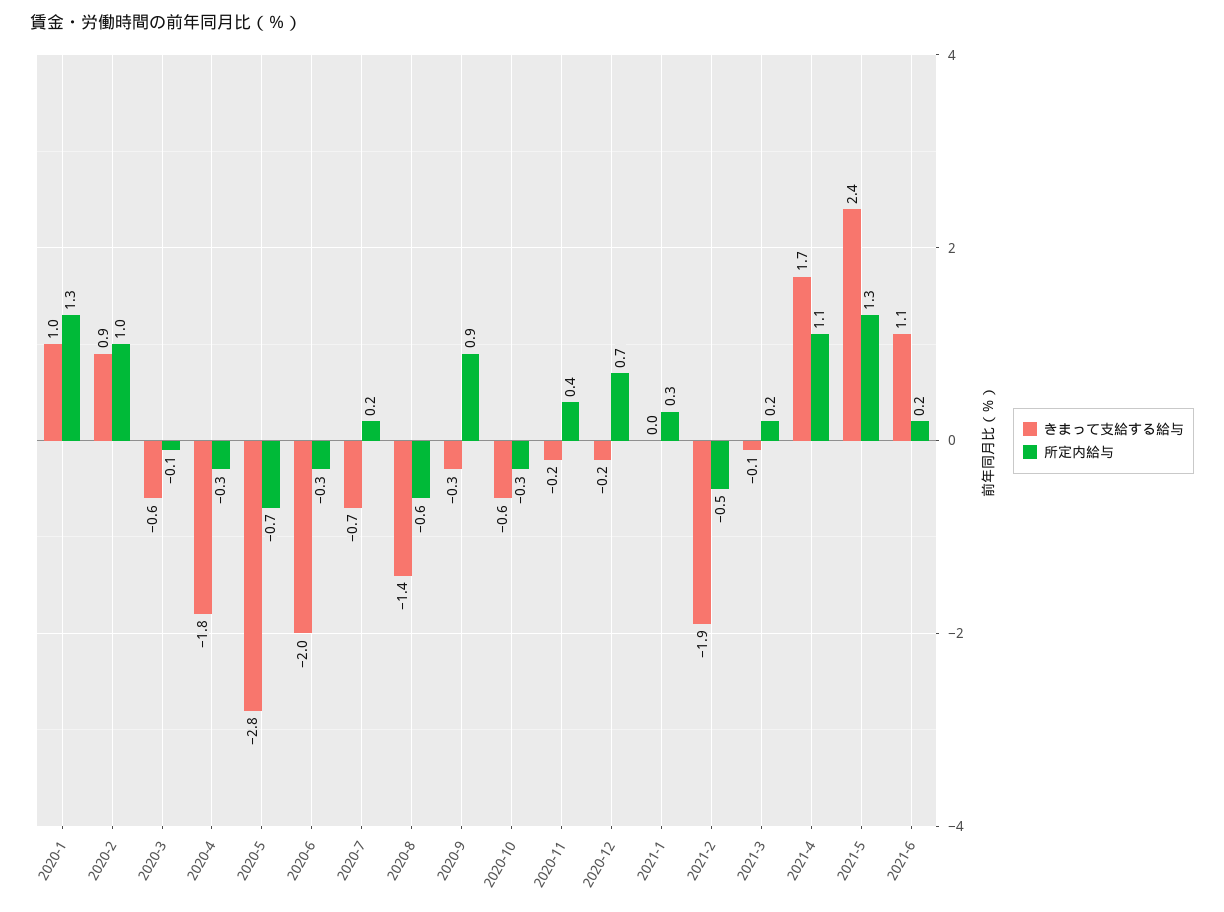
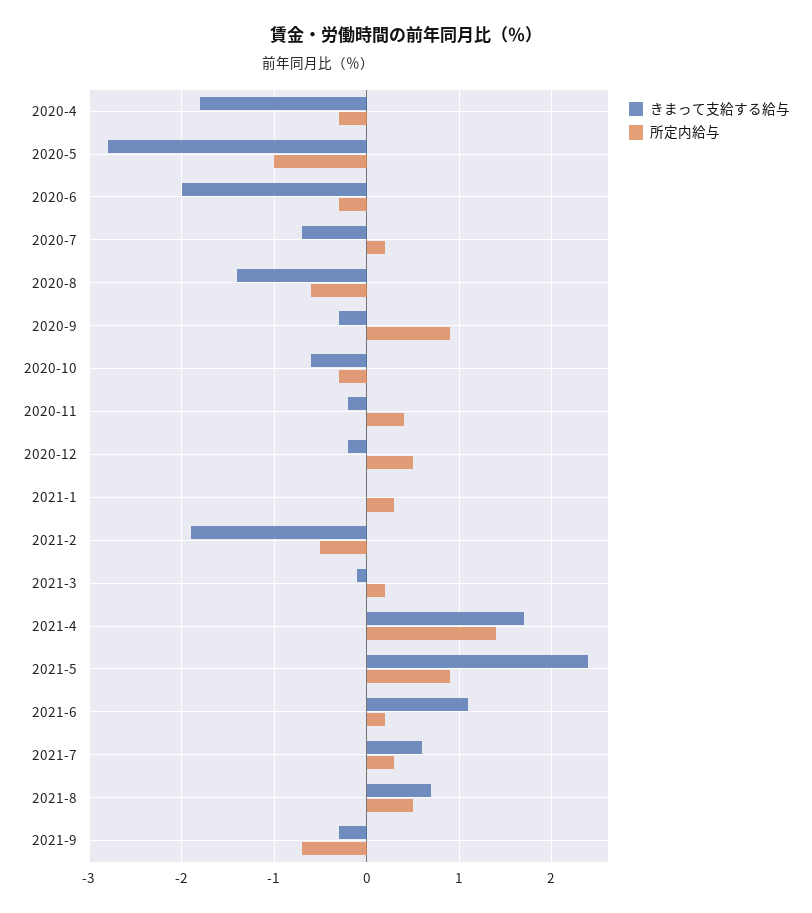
きまって支給する給与, 2020-1: 1 -> none
所定内給与, 2020-1: 1.3 -> none
きまって支給する給与, 2020-2: 0.9 -> none
所定内給与, 2020-2: 1 -> none
きまって支給する給与, 2020-3: -0.6 -> none
所定内給与, 2020-3: -0.1 -> none
所定内給与, 2020-5: -0.7 -> -1
所定内給与, 2020-12: 0.7 -> 0.5
所定内給与, 2021-4: 1.1 -> 1.4
所定内給与, 2021-5: 1.3 -> 0.9
きまって支給する給与, 2021-7: none -> 0.6
所定内給与, 2021-7: none -> 0.3
きまって支給する給与, 2021-8: none -> 0.7
所定内給与, 2021-8: none -> 0.5
きまって支給する給与, 2021-9: none -> -0.3
所定内給与, 2021-9: none -> -0.7

